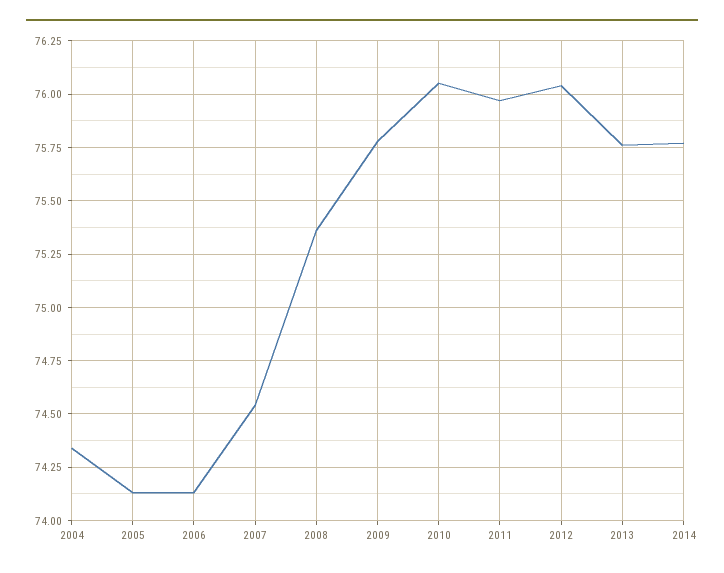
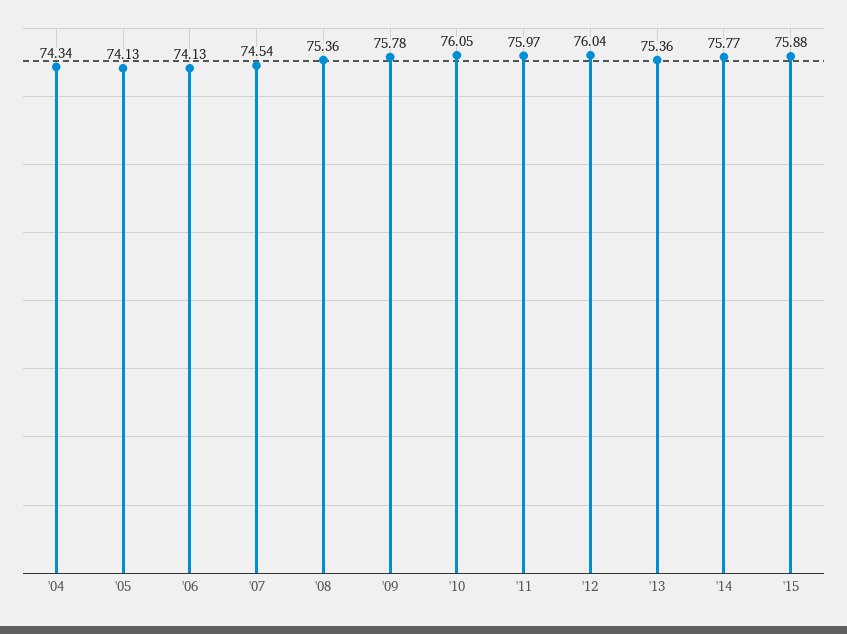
2013: 75.75 -> 75.36
'15: none -> 75.88

